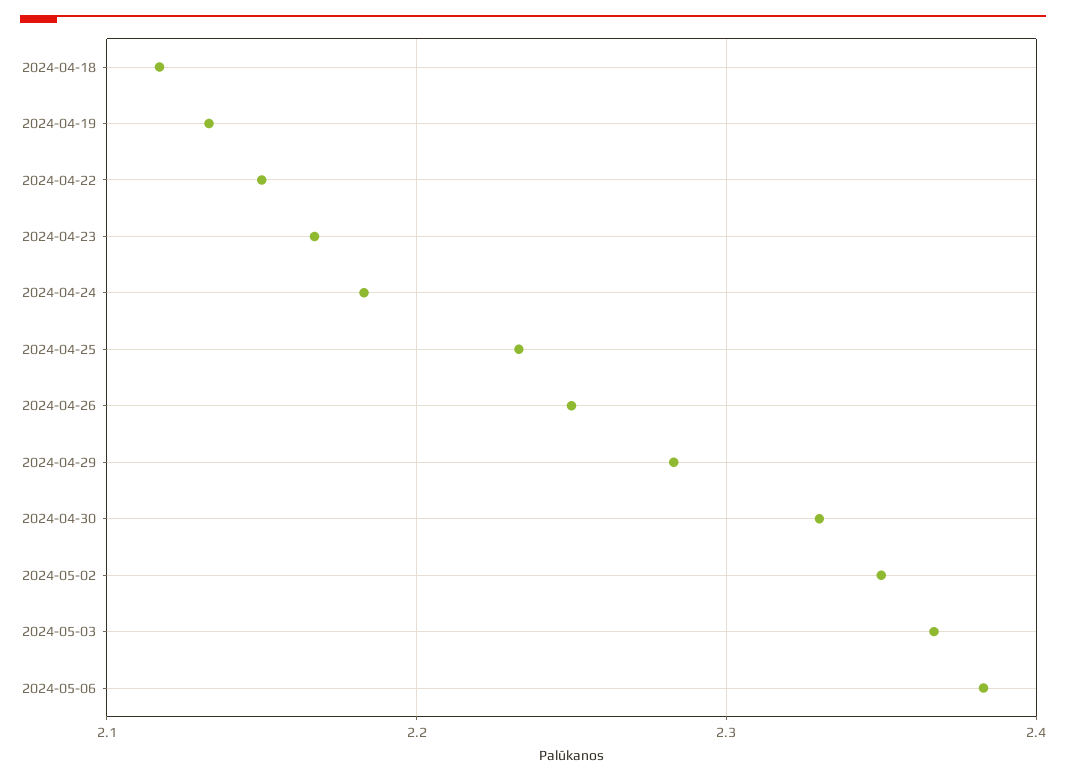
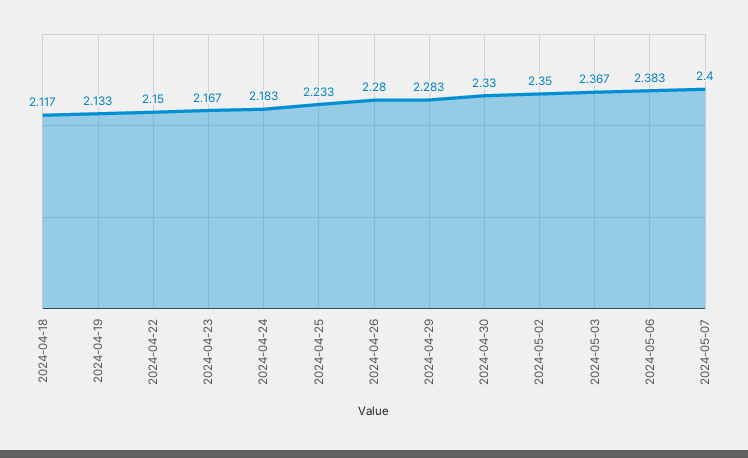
2024-04-26: 2.25 -> 2.28
2024-05-07: none -> 2.4

